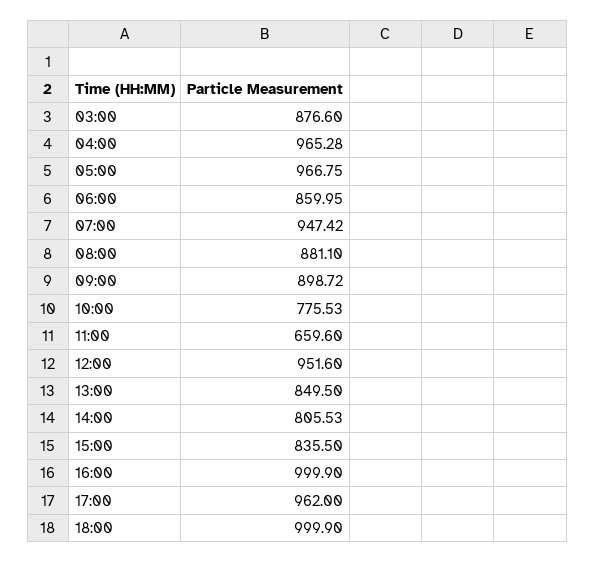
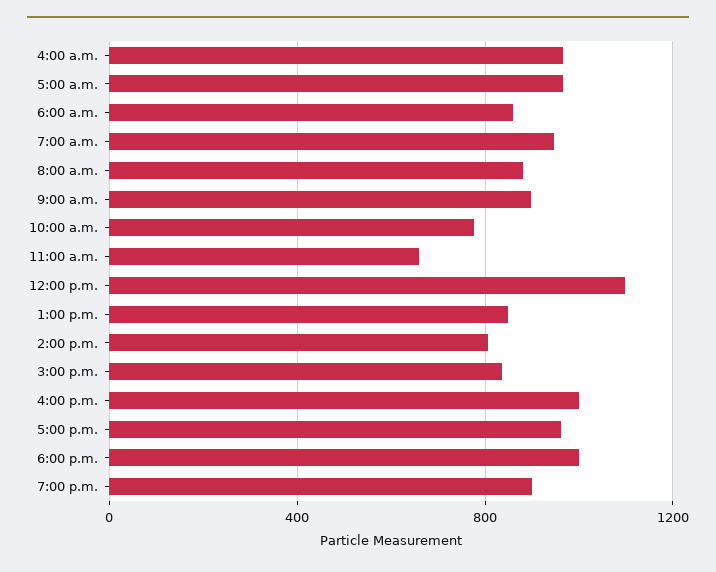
03:00: 876.6 -> none
12:00: 951.6 -> 1100
7:00 p.m.: none -> 900

